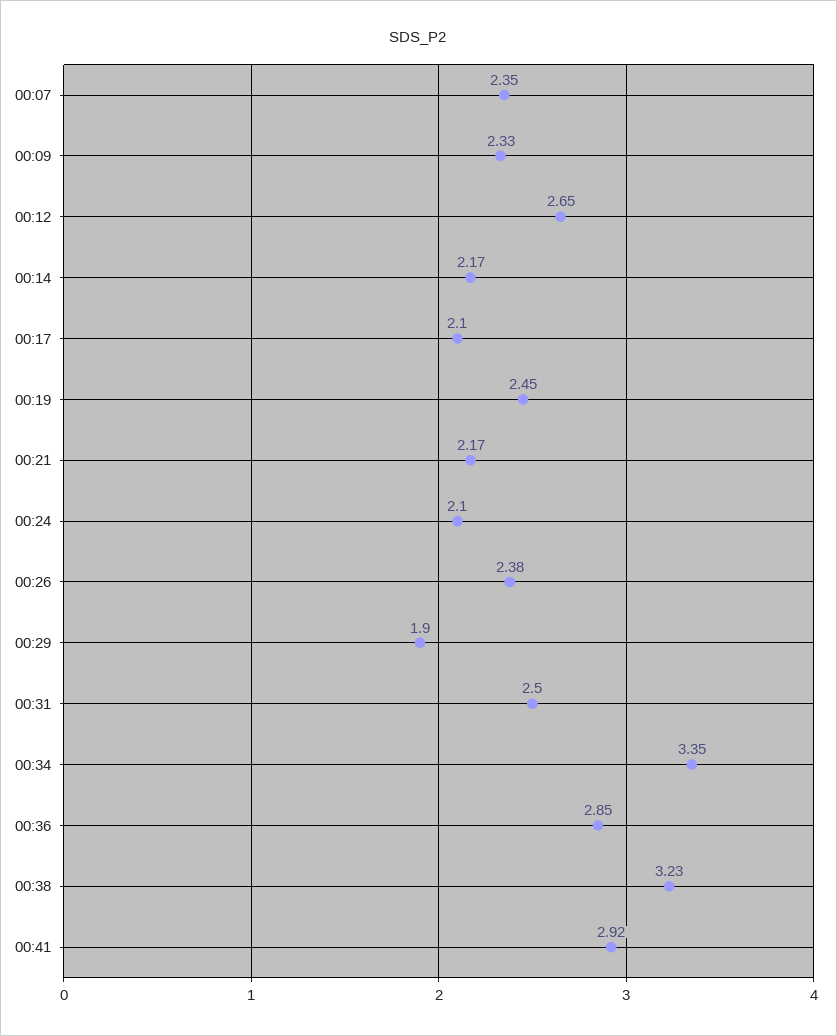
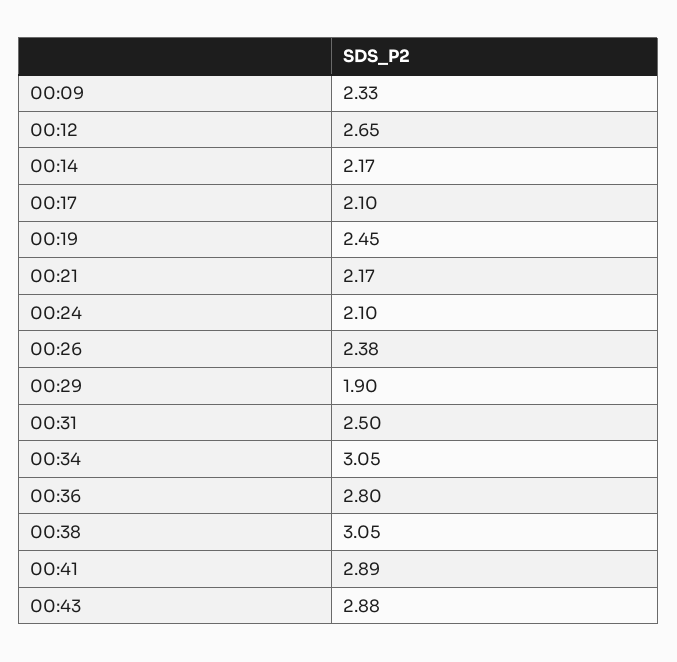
00:07: 2.35 -> none
00:34: 3.35 -> 3.05
00:36: 2.85 -> 2.8
00:38: 3.23 -> 3.05
00:41: 2.92 -> 2.89
00:43: none -> 2.88

